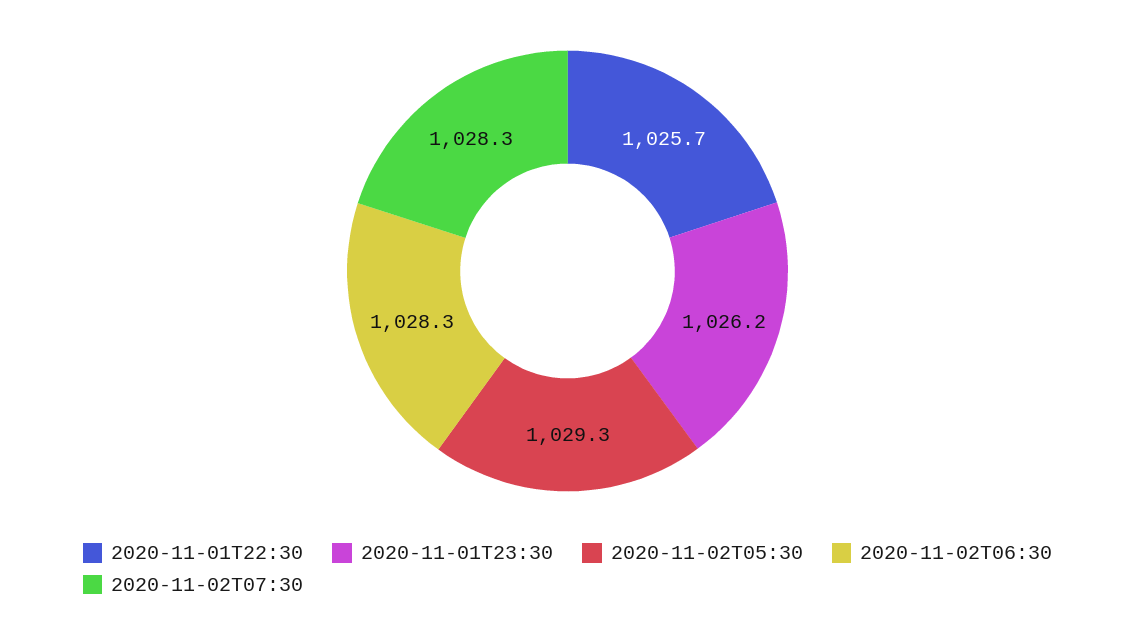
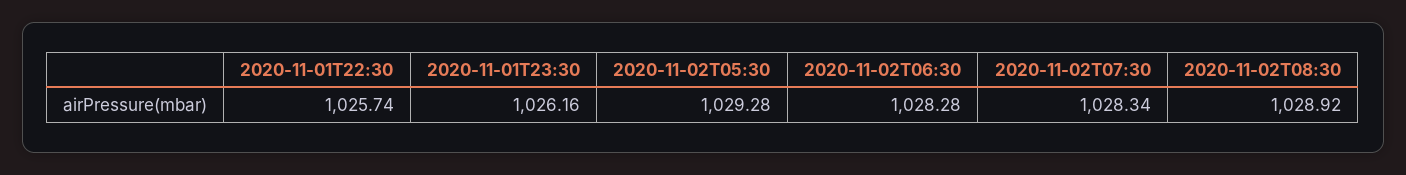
2020-11-02T08:30: none -> 1028.92

